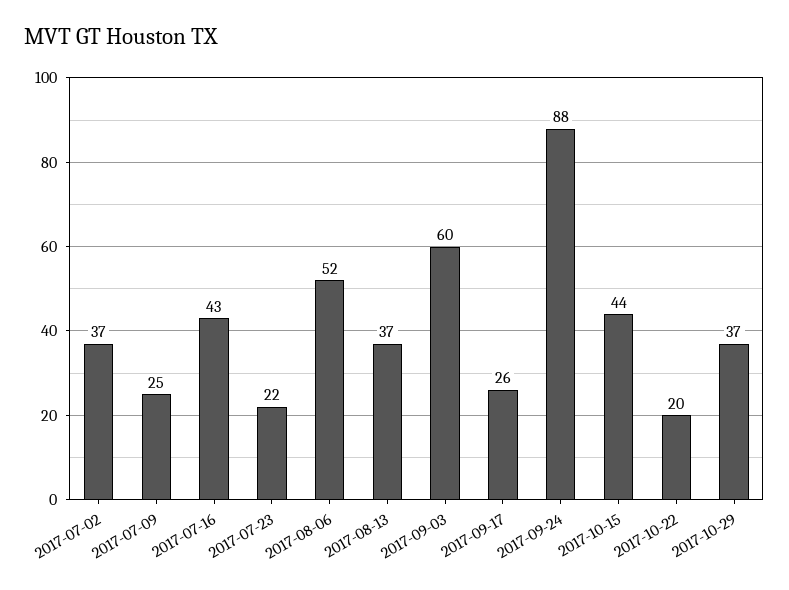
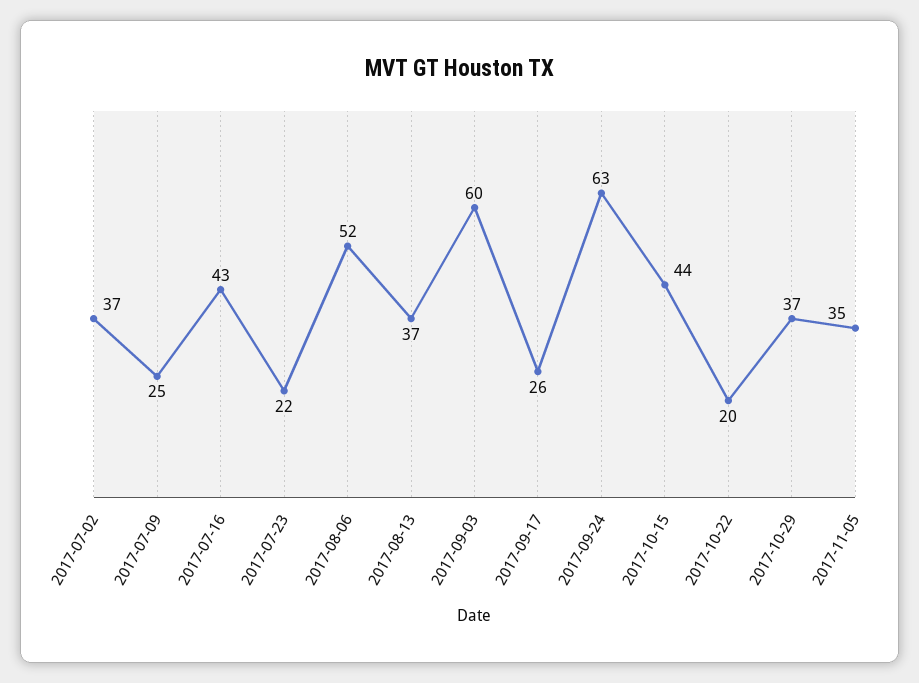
2017-09-24: 88 -> 63
2017-11-05: none -> 35

